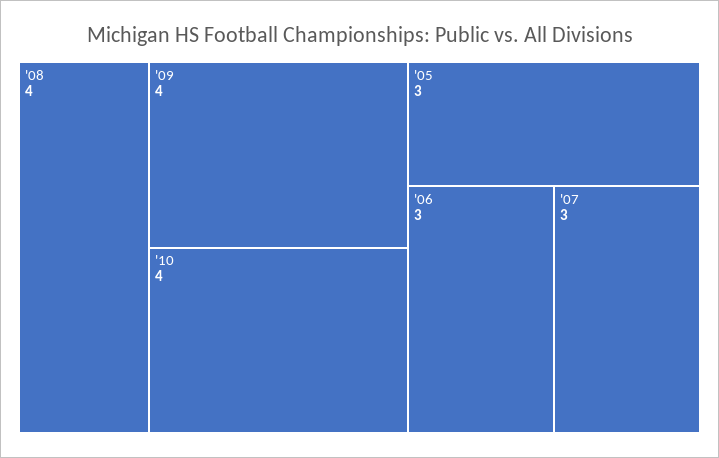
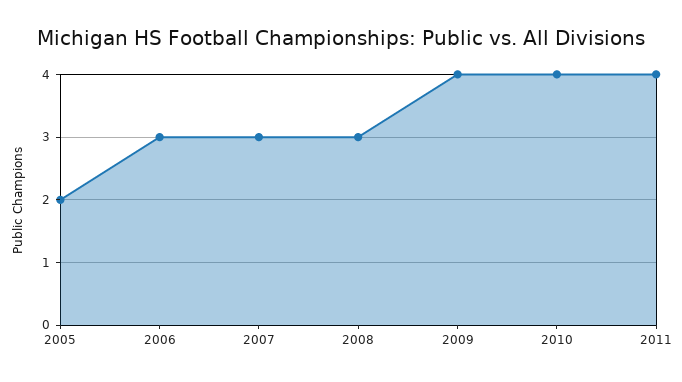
'08: 4 -> 3
'05: 3 -> 2
2011: none -> 4

